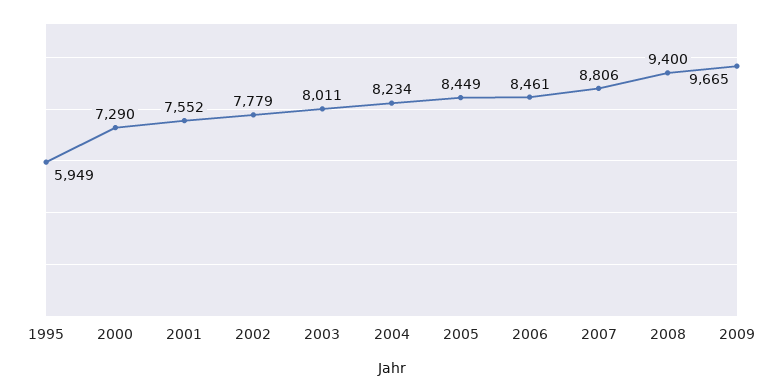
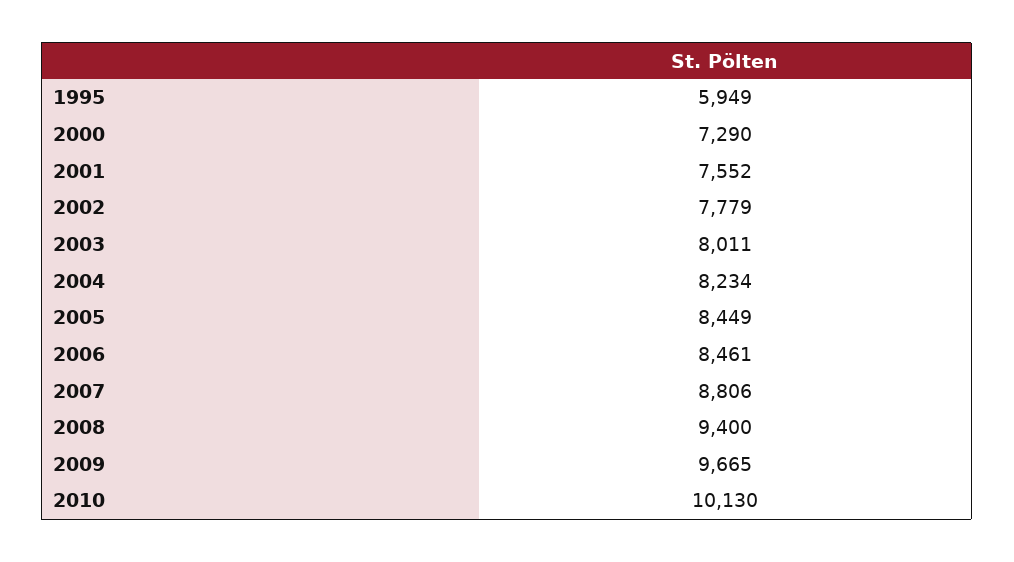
2010: none -> 10130

